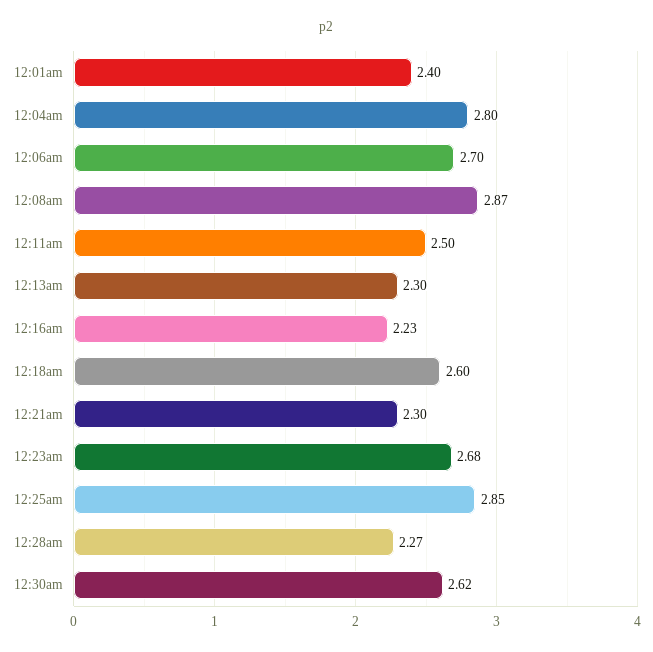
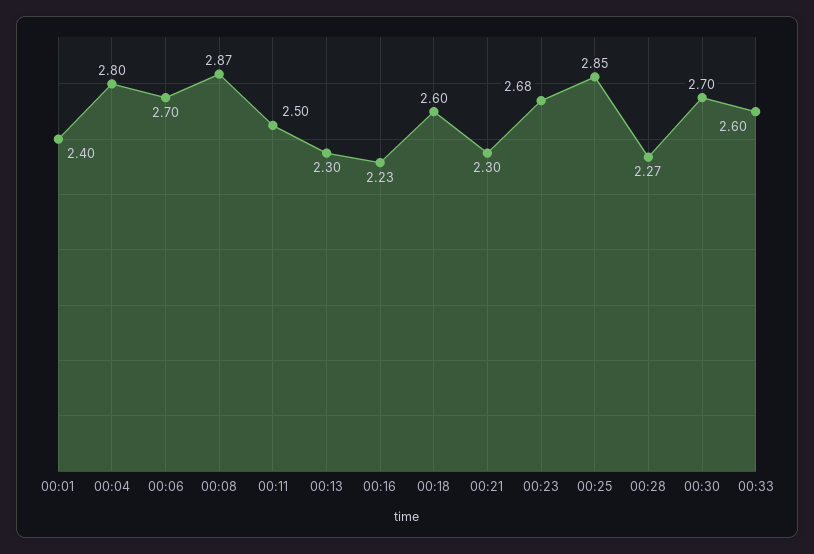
12:30am: 2.62 -> 2.7
00:33: none -> 2.6

